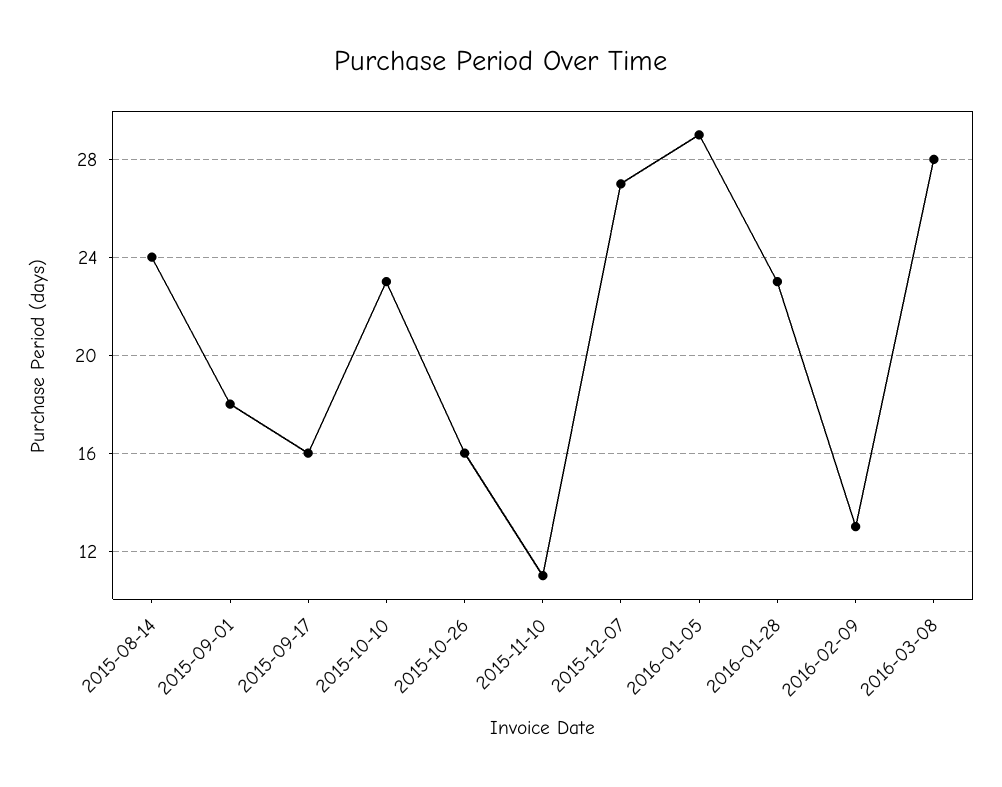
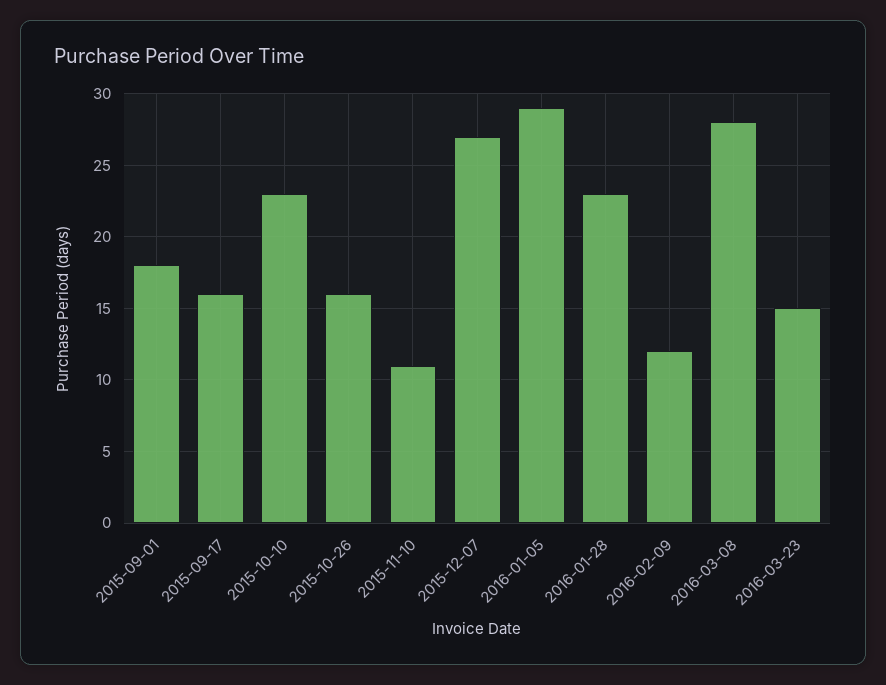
2015-08-14: 24 -> none
2016-02-09: 13 -> 12
2016-03-23: none -> 15

